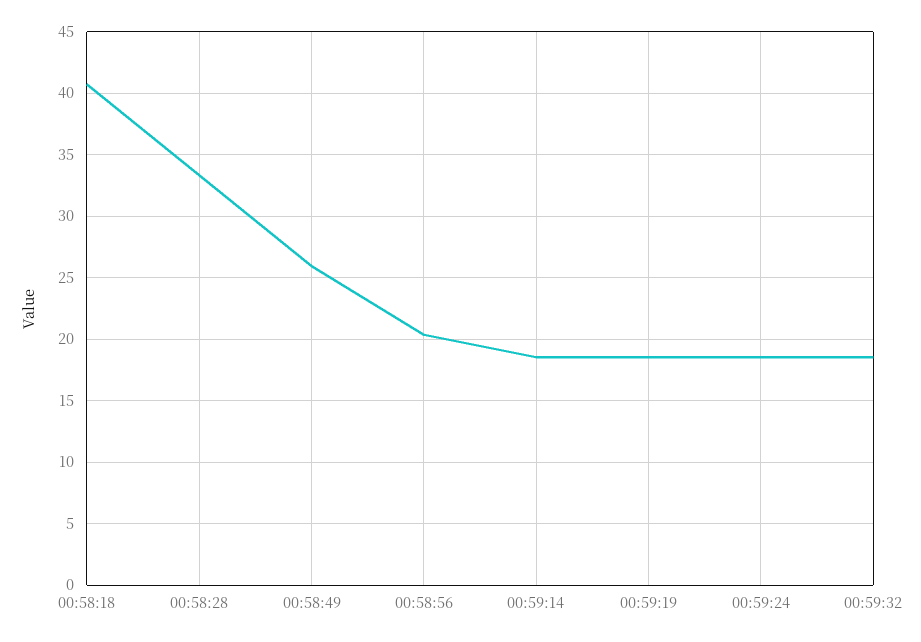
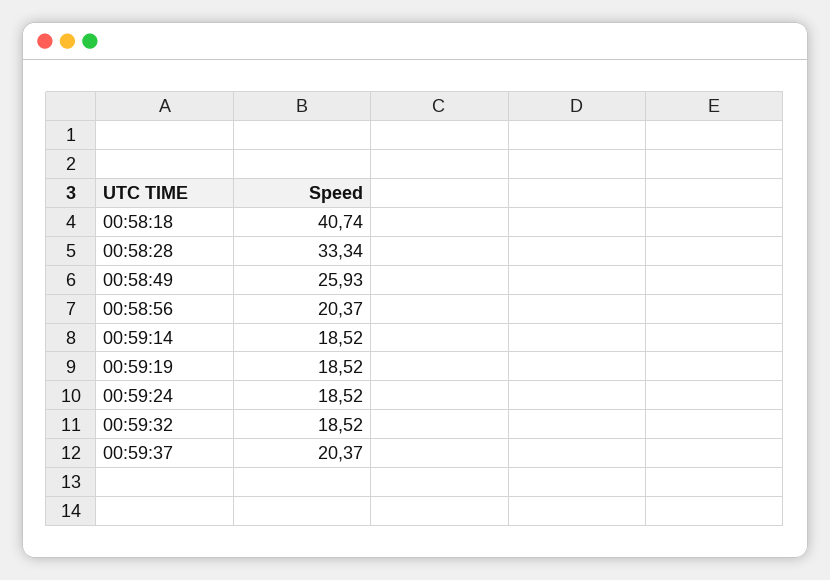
00:59:37: none -> 20.37

